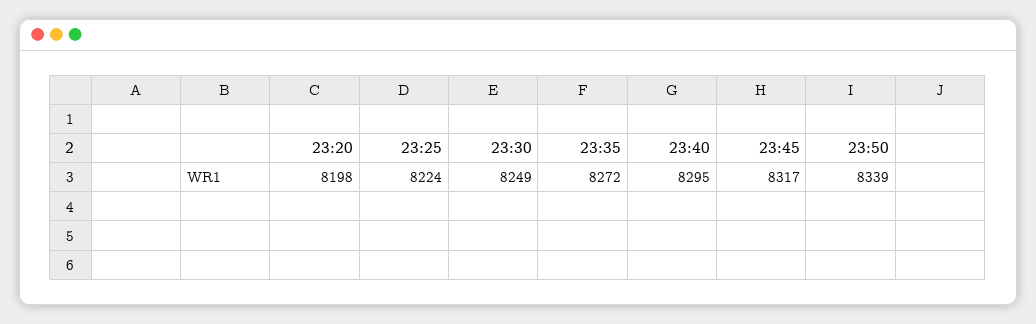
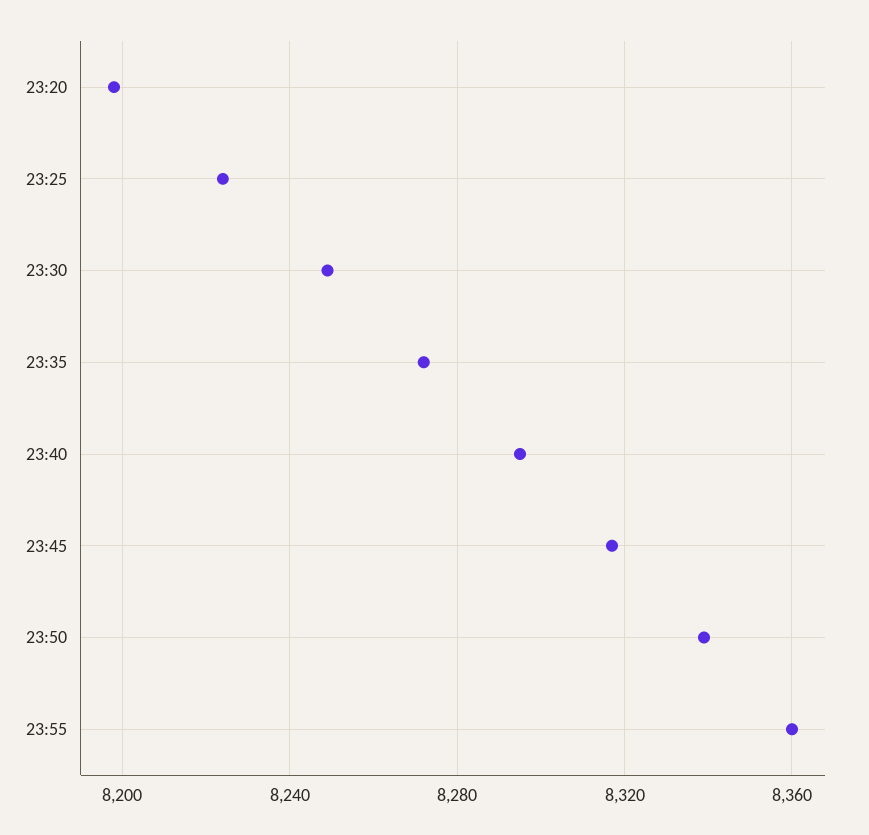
23:55: none -> 8360

